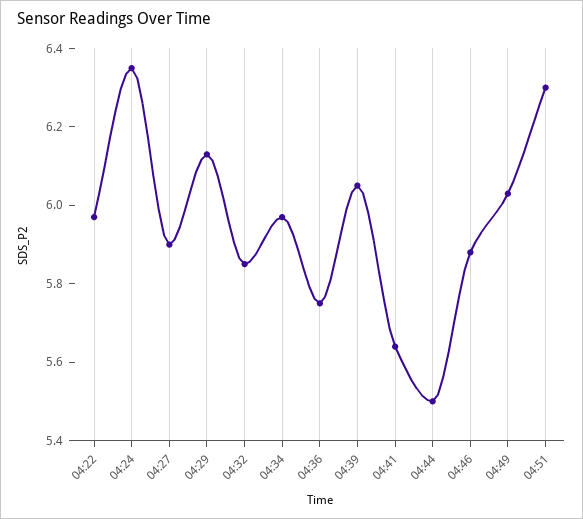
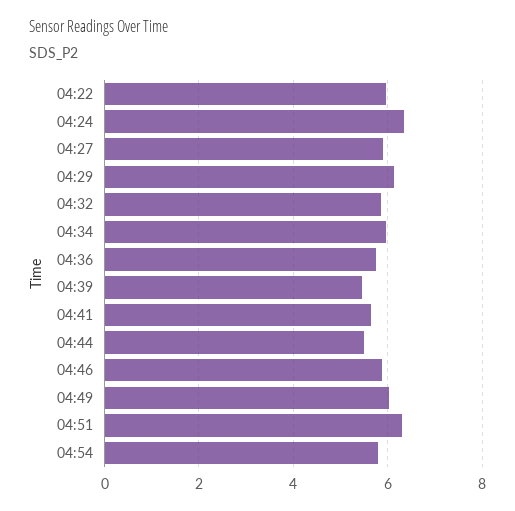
04:39: 6.05 -> 5.4
04:54: none -> 5.8

